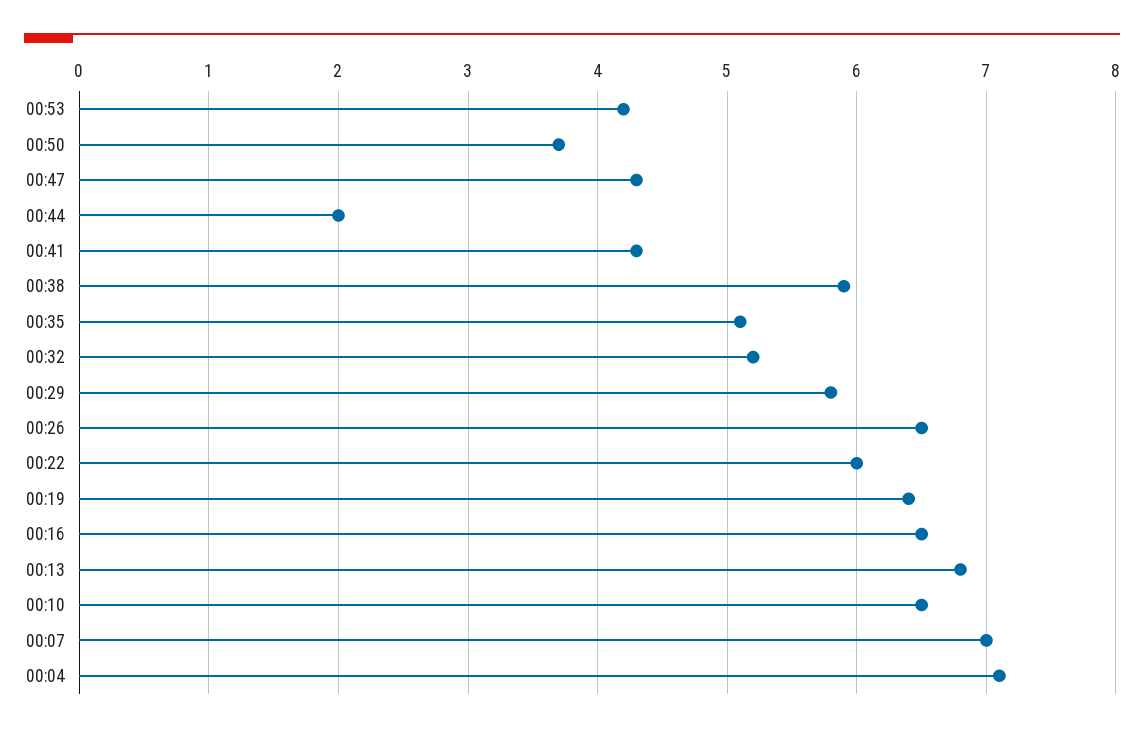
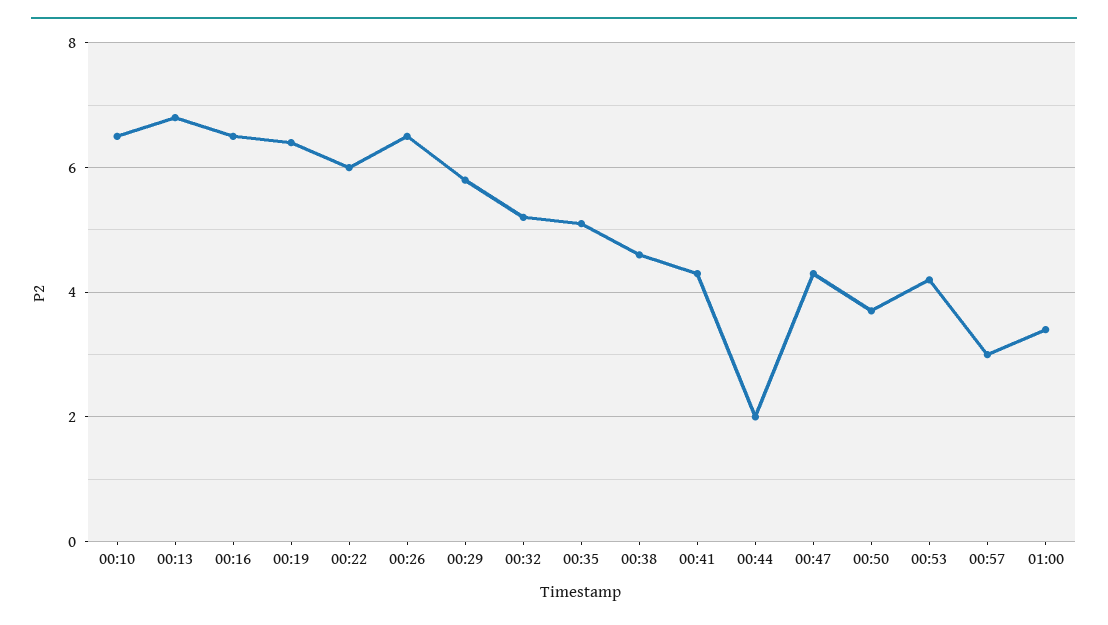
00:38: 5.9 -> 4.5
00:07: 7 -> none
00:04: 7.1 -> none
00:57: none -> 3
01:00: none -> 3.5

